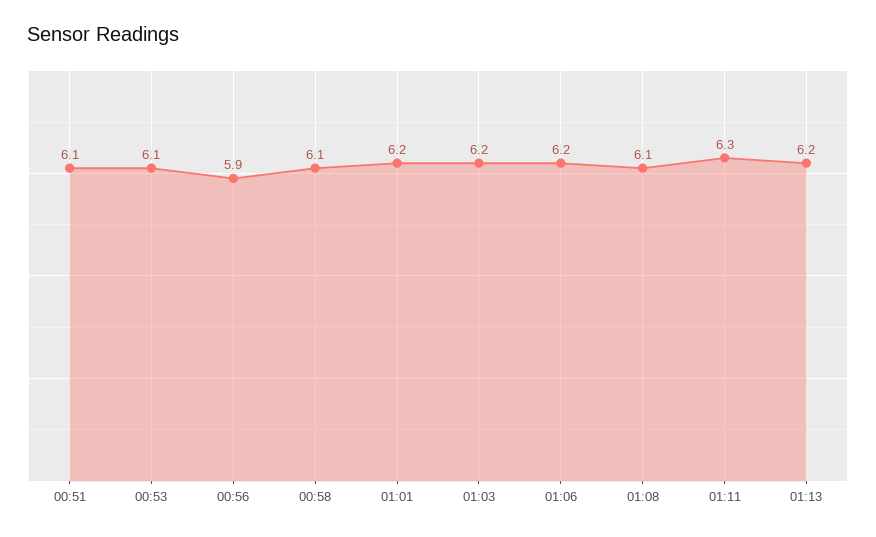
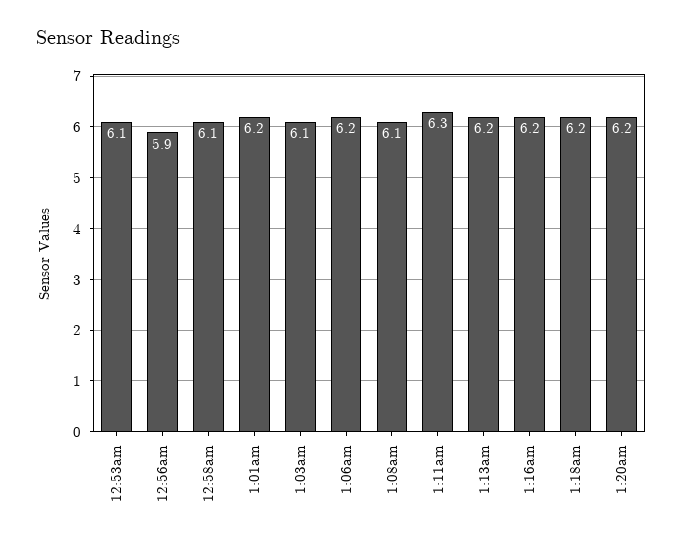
00:51: 6.1 -> none
01:03: 6.2 -> 6.1
1:16am: none -> 6.2
1:18am: none -> 6.2
1:20am: none -> 6.2

